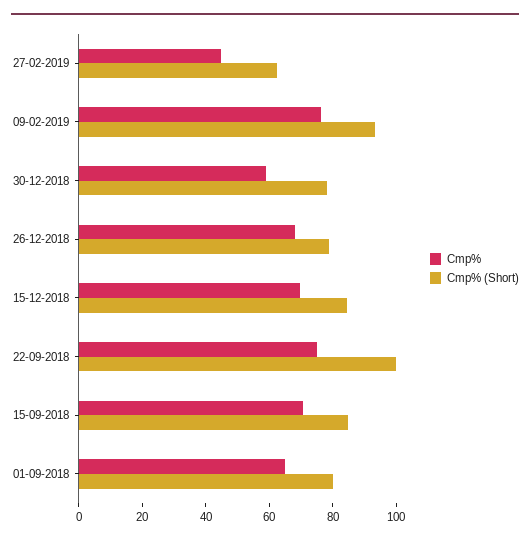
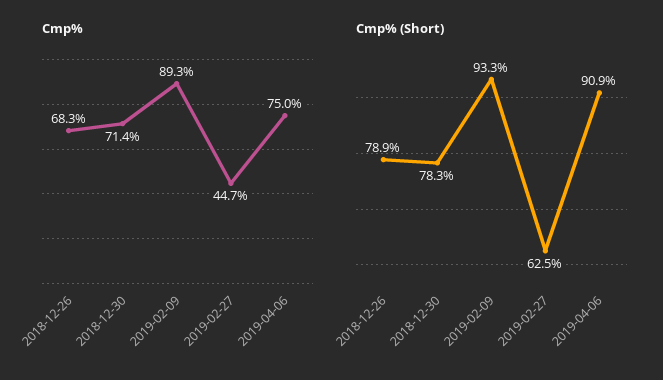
Cmp%, 09-02-2019: 75 -> 89.3
Cmp%, 30-12-2018: 60 -> 71.4
Cmp%, 15-12-2018: 70 -> none
Cmp% (Short), 15-12-2018: 85 -> none
Cmp%, 22-09-2018: 75 -> none
Cmp% (Short), 22-09-2018: 100 -> none
Cmp%, 15-09-2018: 70 -> none
Cmp% (Short), 15-09-2018: 85 -> none
Cmp%, 01-09-2018: 65 -> none
Cmp% (Short), 01-09-2018: 80 -> none
Cmp%, 2019-04-06: none -> 75
Cmp% (Short), 2019-04-06: none -> 90.9

